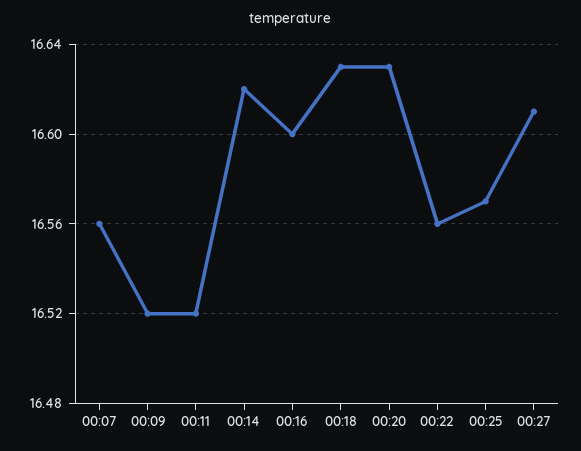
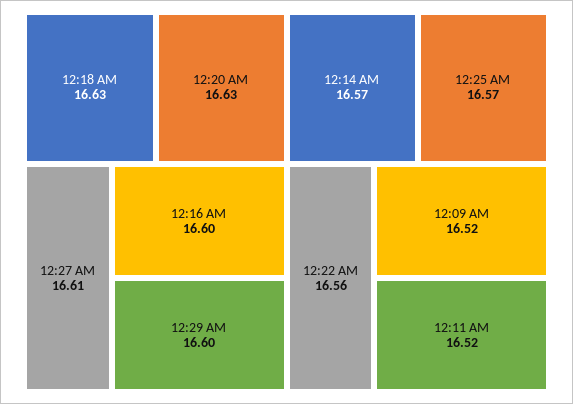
00:07: 16.56 -> none
00:14: 16.62 -> 16.57
12:29 AM: none -> 16.6

